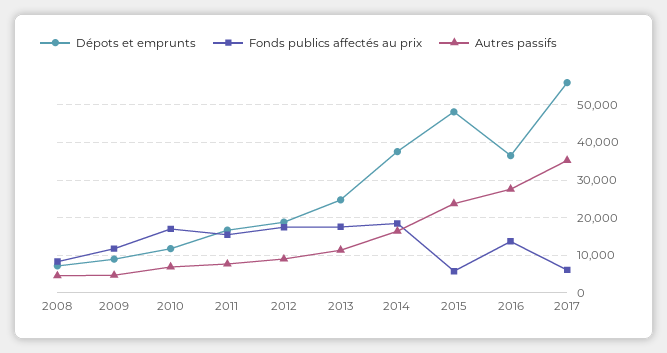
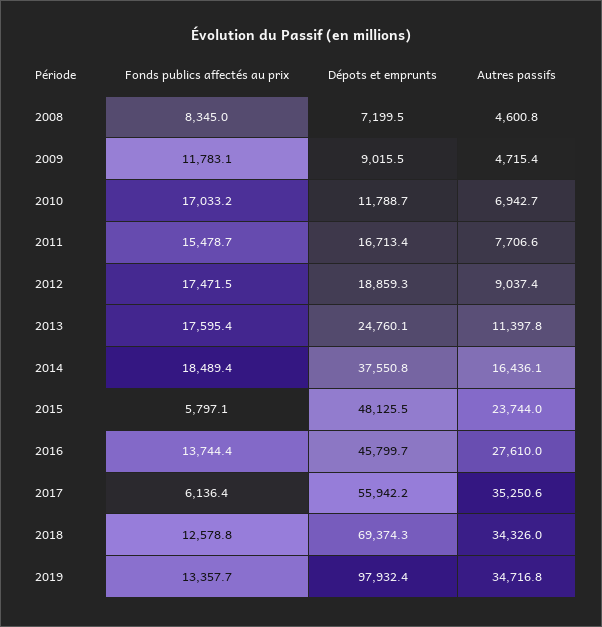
Dépots et emprunts, 2016: 36000 -> 45799.7
Fonds publics affectés au prix, 2018: none -> 12578.8
Dépots et emprunts, 2018: none -> 69374.3
Autres passifs, 2018: none -> 34326
Fonds publics affectés au prix, 2019: none -> 13357.7
Dépots et emprunts, 2019: none -> 97932.4
Autres passifs, 2019: none -> 34716.8

